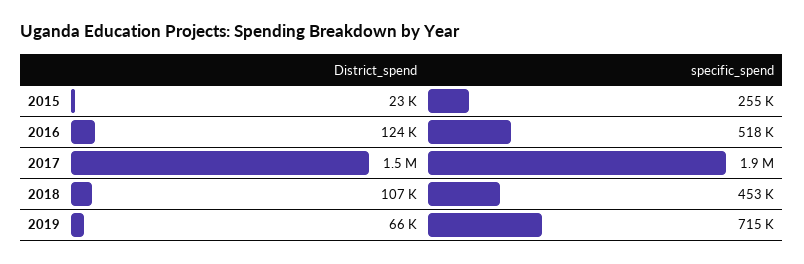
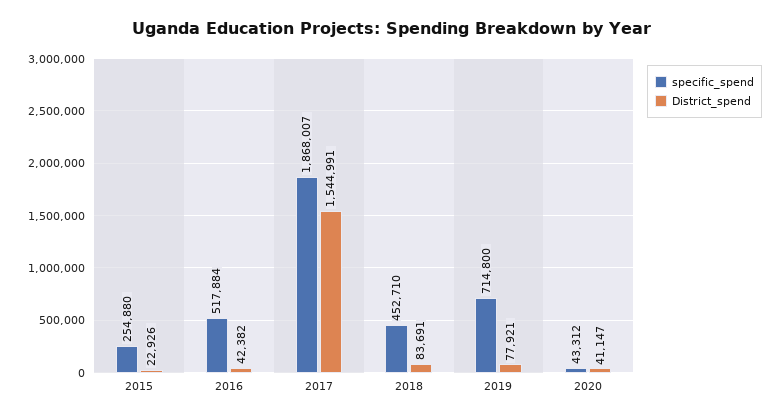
District_spend, 2016: 124000 -> 42382
District_spend, 2018: 107000 -> 83691
District_spend, 2019: 66000 -> 77921
specific_spend, 2020: none -> 43312
District_spend, 2020: none -> 41147

